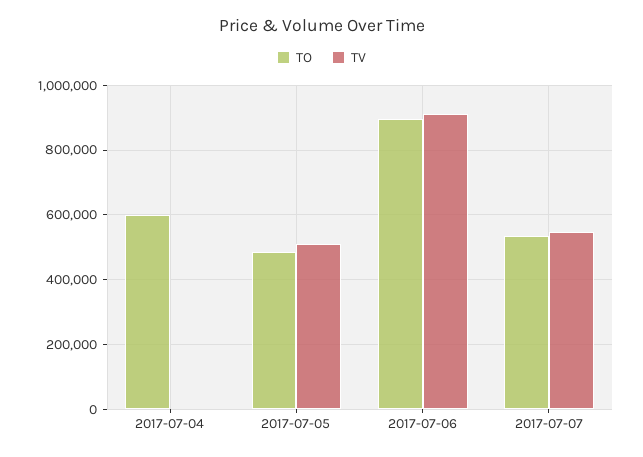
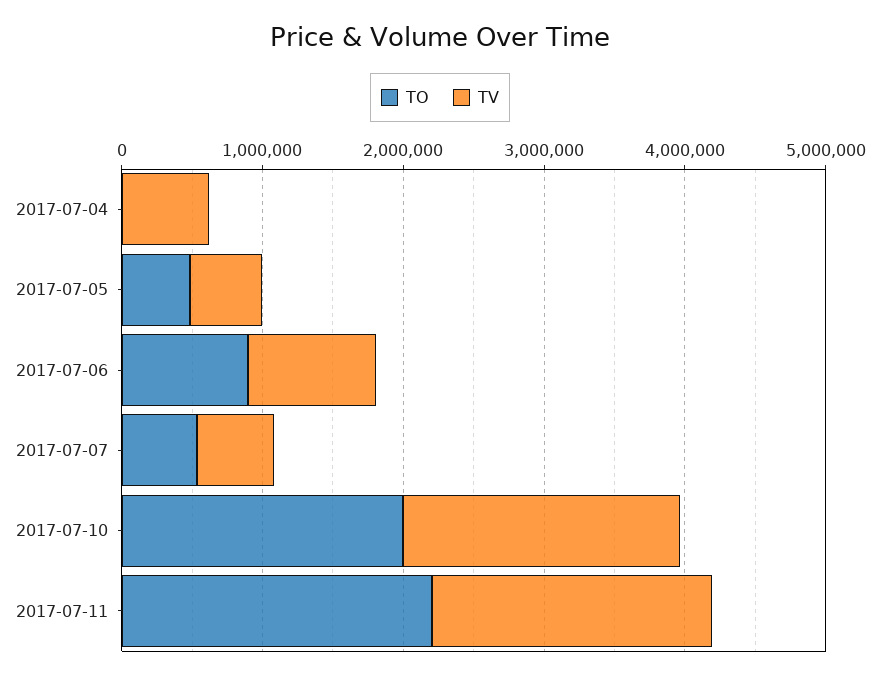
TO, 2017-07-04: 600000 -> 0
TV, 2017-07-04: 0 -> 600000
TO, 2017-07-10: none -> 2000000
TV, 2017-07-10: none -> 2000000
TO, 2017-07-11: none -> 2200000
TV, 2017-07-11: none -> 2000000

